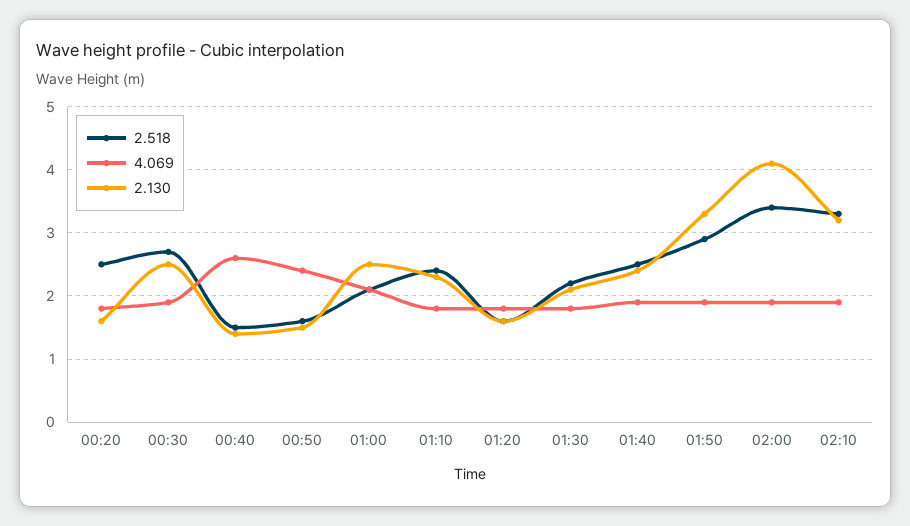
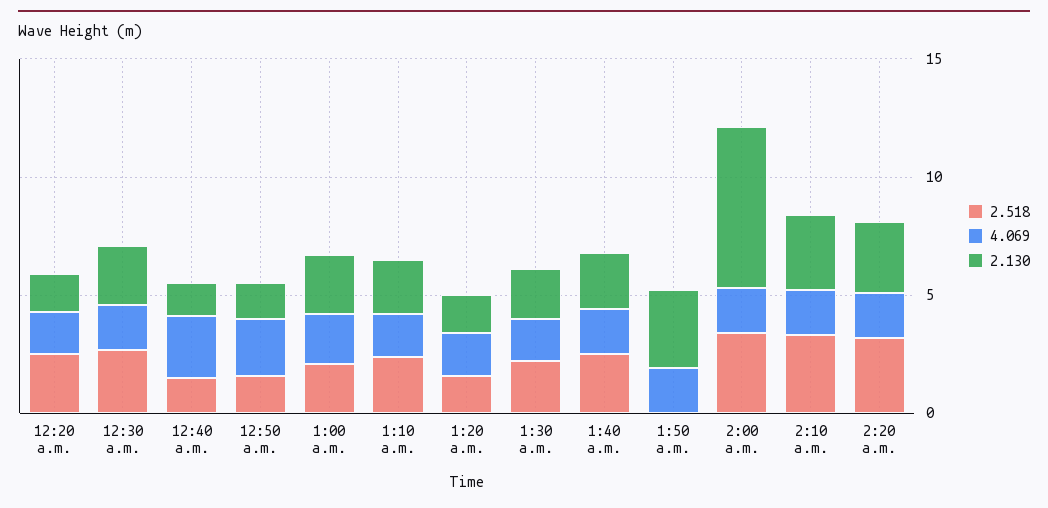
2.518, 01:50: 2.9 -> 0
2.130, 02:00: 4.1 -> 7
2.518, 2:20 a.m.: none -> 3
4.069, 2:20 a.m.: none -> 2
2.130, 2:20 a.m.: none -> 3

